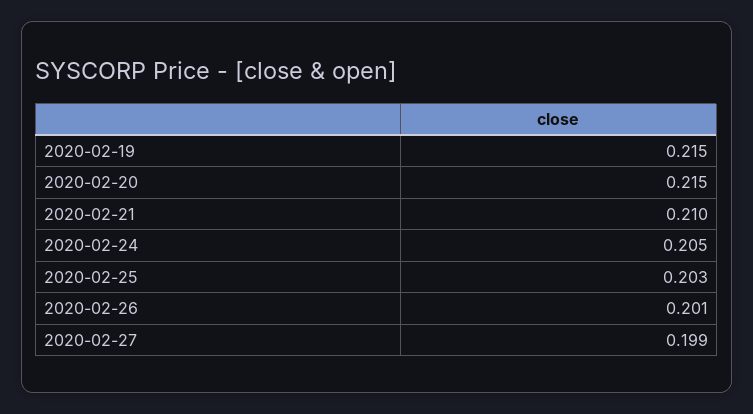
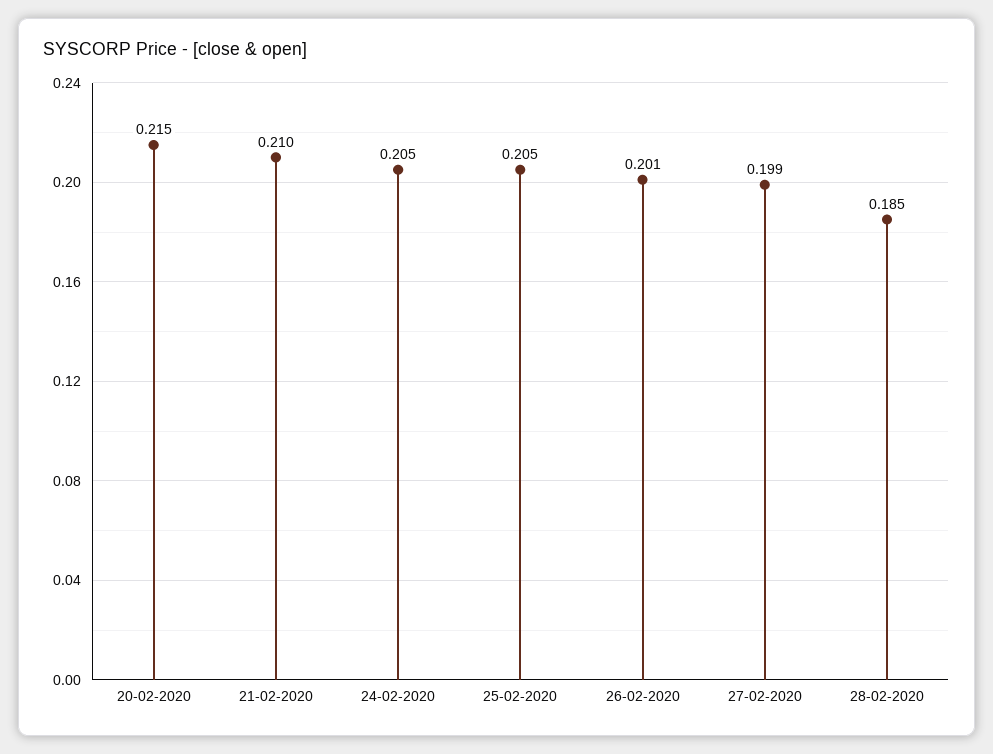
2020-02-19: 0.215 -> none
2020-02-25: 0.203 -> 0.205
28-02-2020: none -> 0.185

